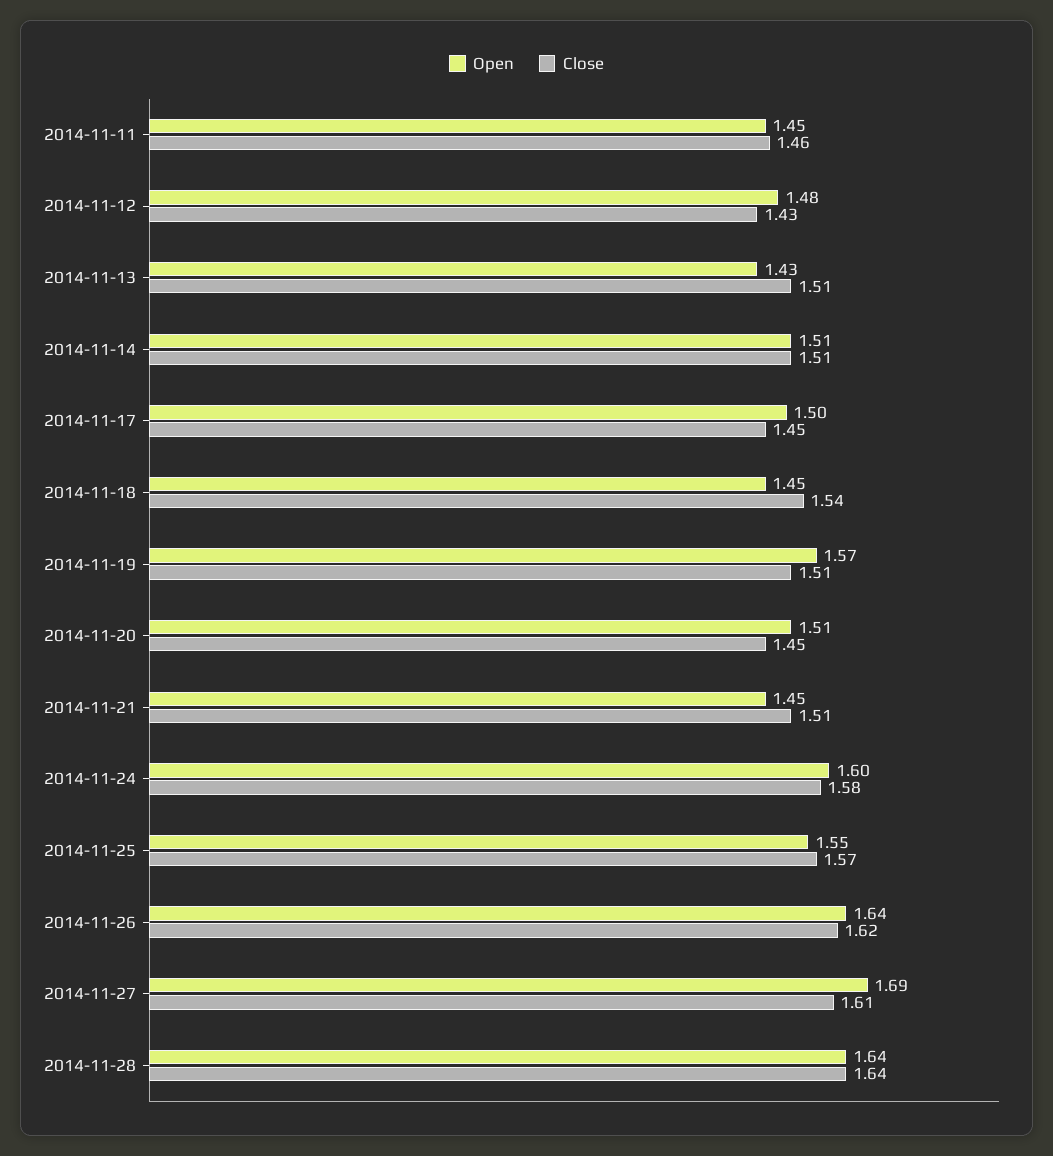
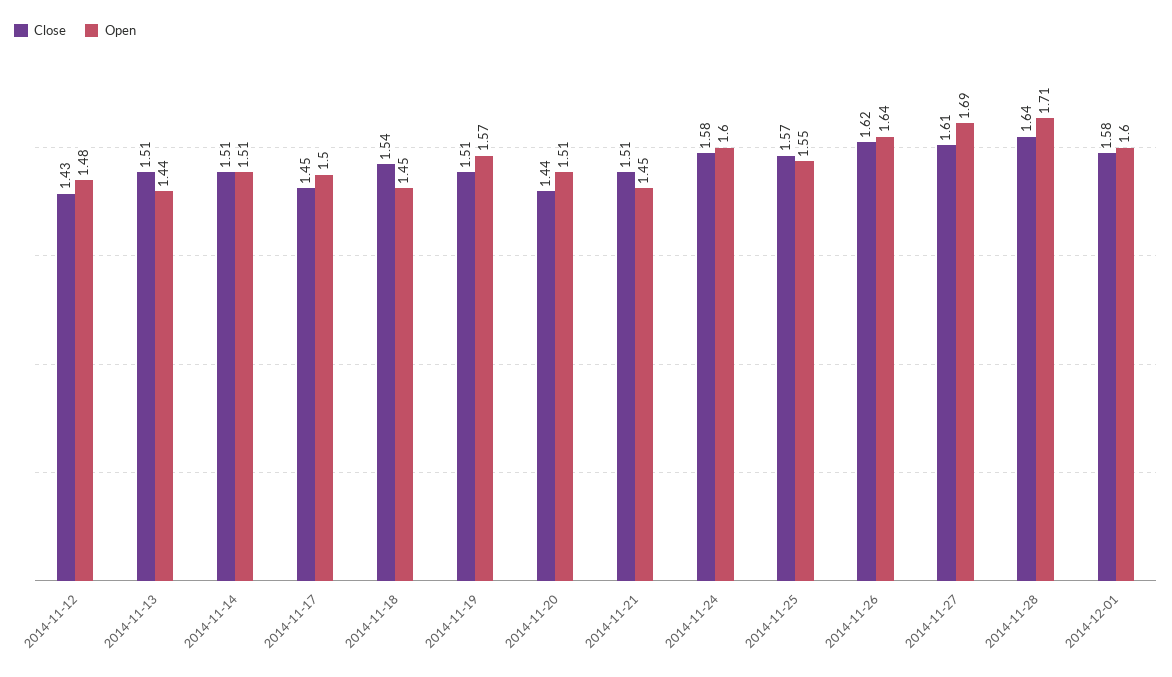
Open, 2014-11-11: 1.45 -> none
Close, 2014-11-11: 1.46 -> none
Open, 2014-11-13: 1.43 -> 1.44
Close, 2014-11-20: 1.45 -> 1.44
Open, 2014-11-28: 1.64 -> 1.71
Close, 2014-12-01: none -> 1.58
Open, 2014-12-01: none -> 1.6

